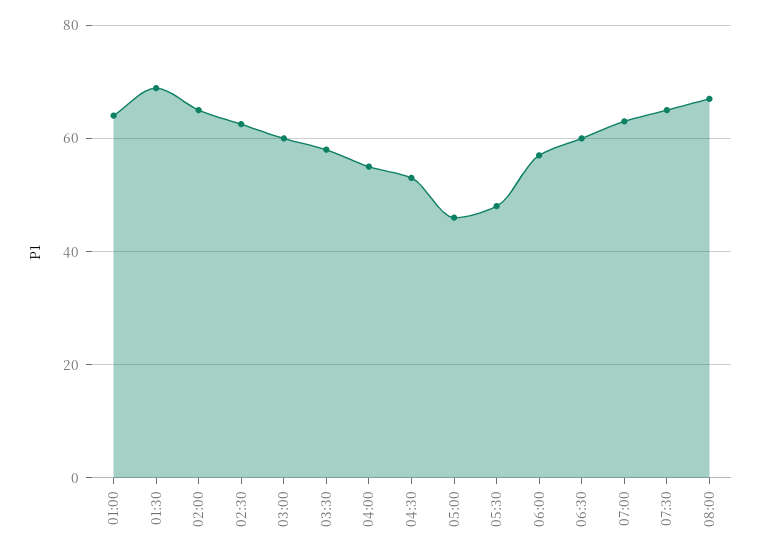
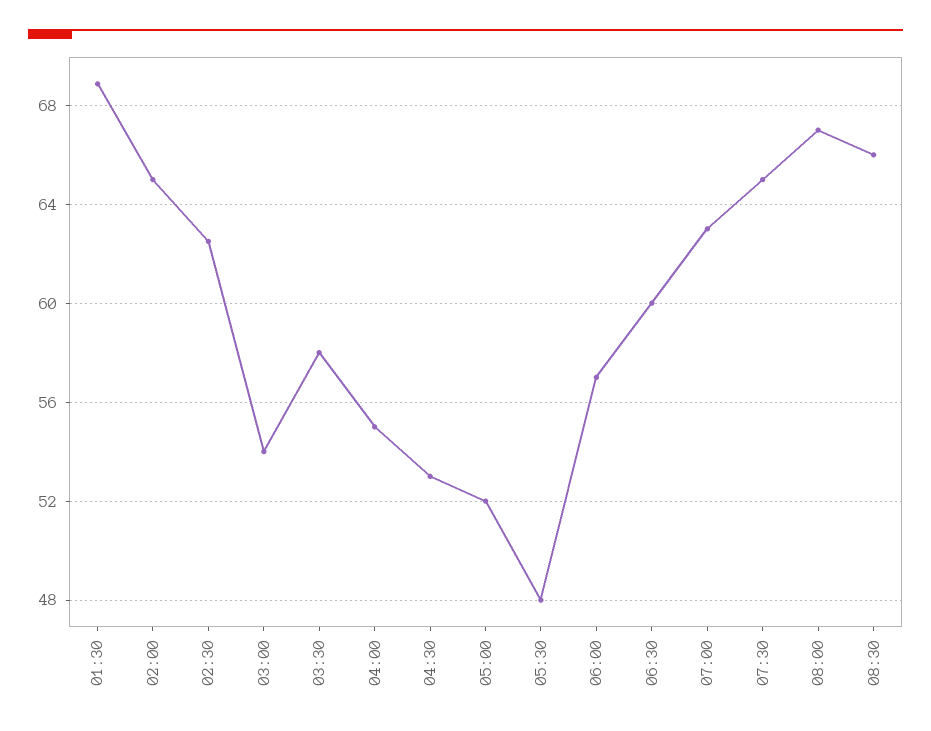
01:00: 64 -> none
03:00: 60 -> 54
05:00: 46 -> 52
08:30: none -> 66

